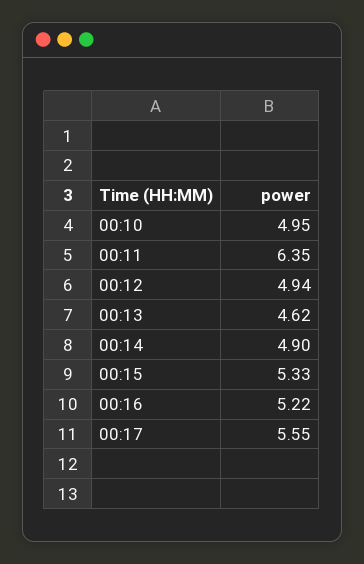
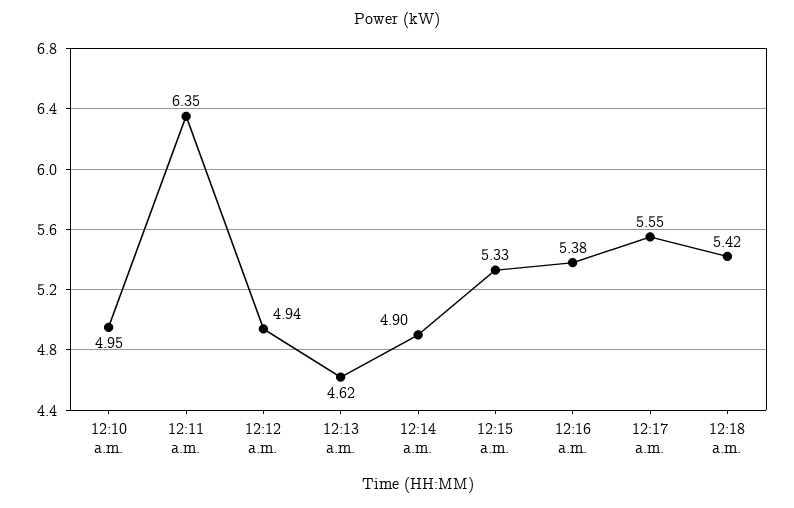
00:16: 5.22 -> 5.38
12:18 a.m.: none -> 5.42

